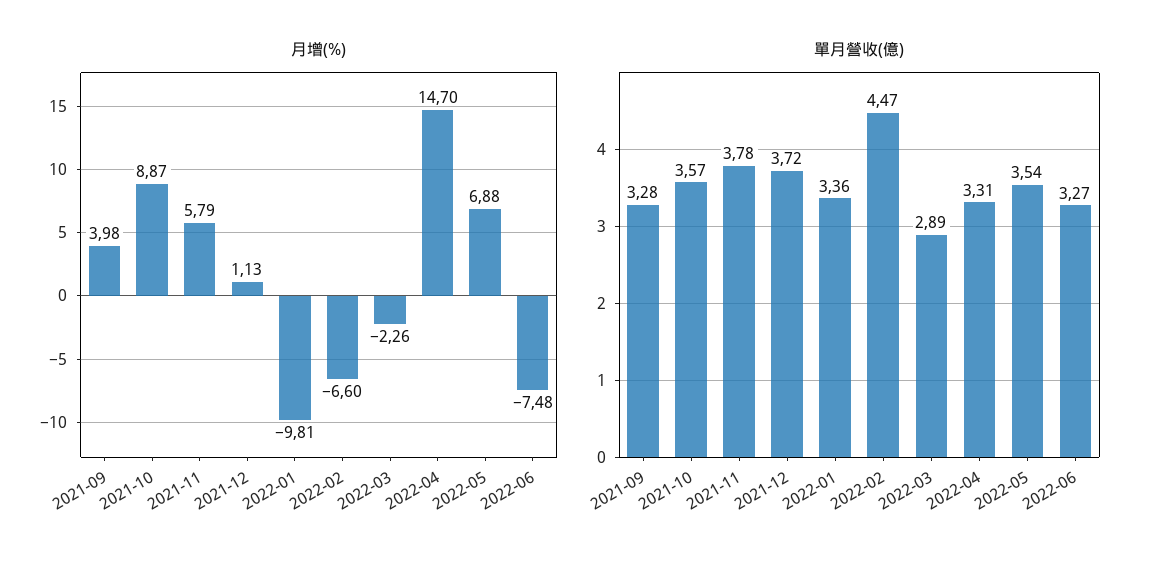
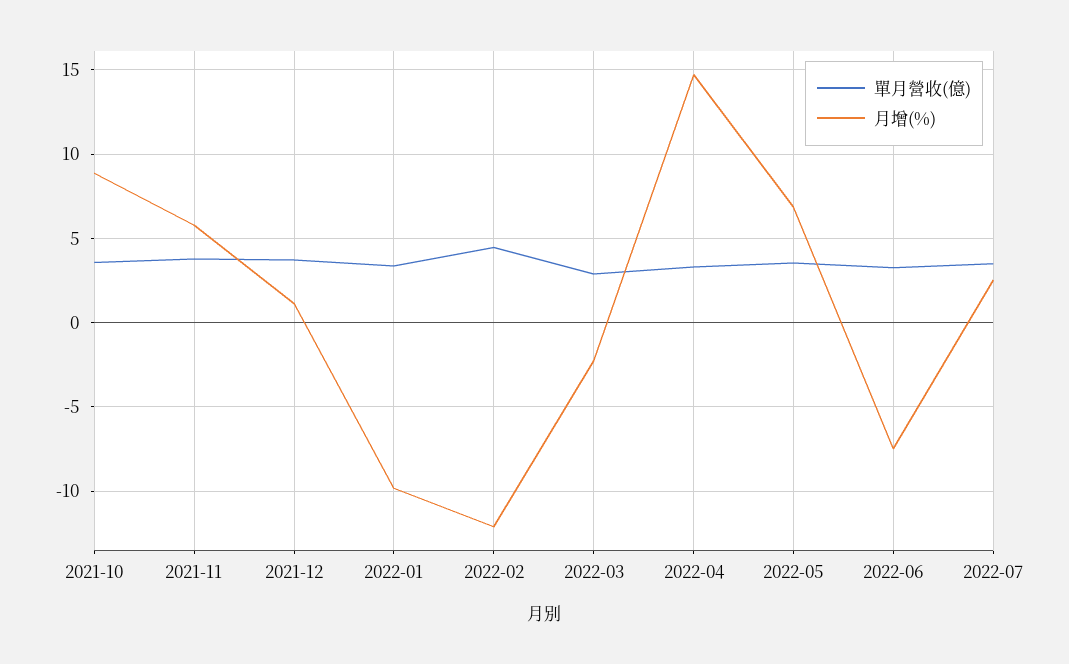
月增(%), 2021-09: 3.98 -> none
月增(%), 2022-02: -6.6 -> -12
單月營收(億), 2021-09: 3.28 -> none
單月營收(億), 2022-07: none -> 3.5
月增(%), 2022-07: none -> 2.5

